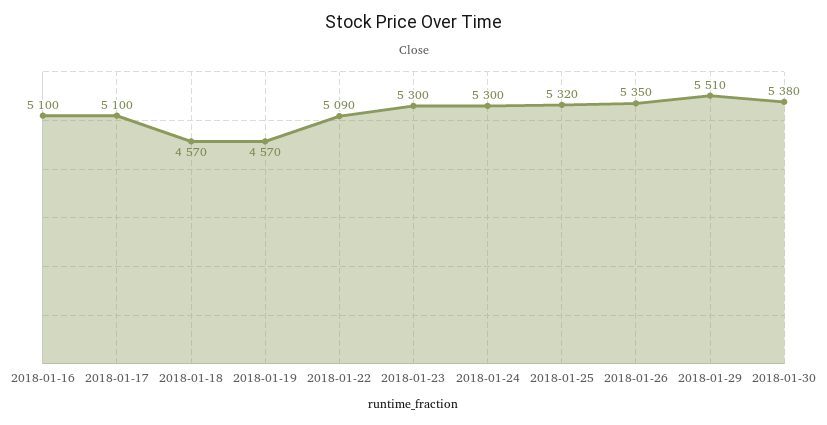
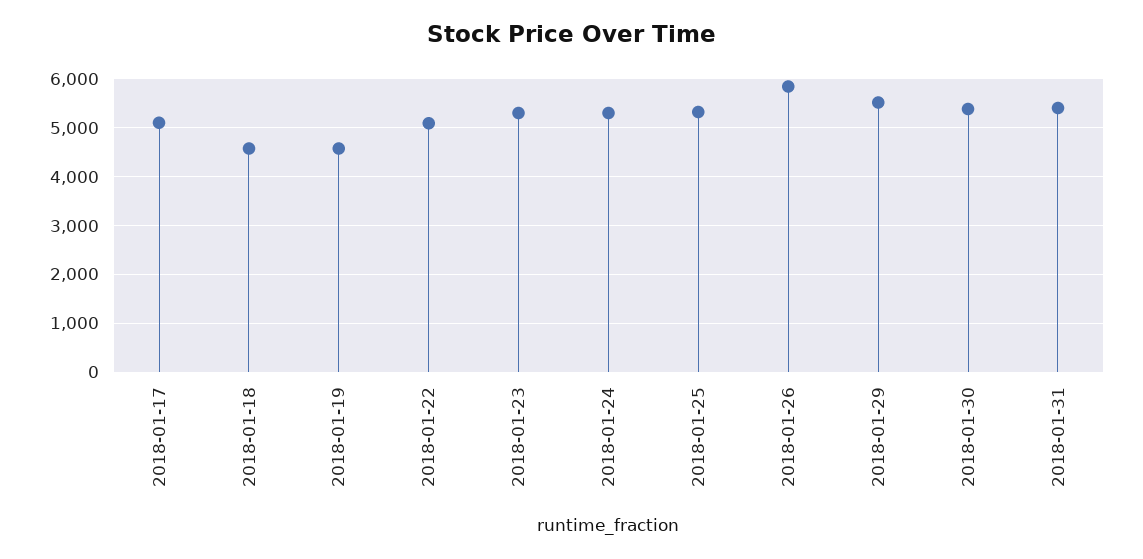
2018-01-16: 5100 -> none
2018-01-26: 5350 -> 5800
2018-01-31: none -> 5400

